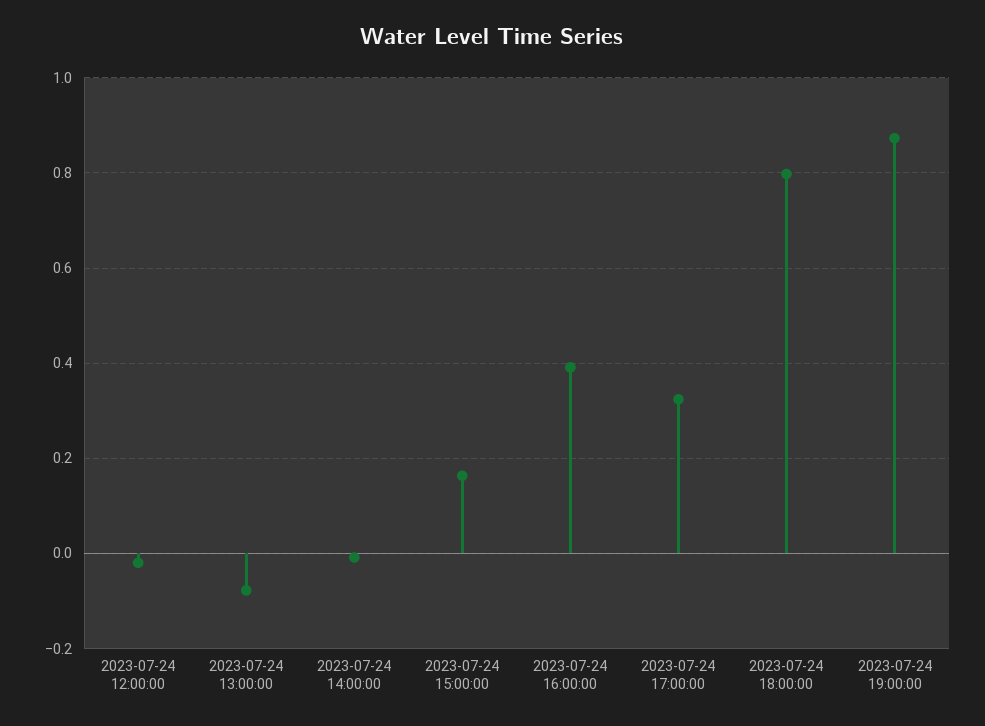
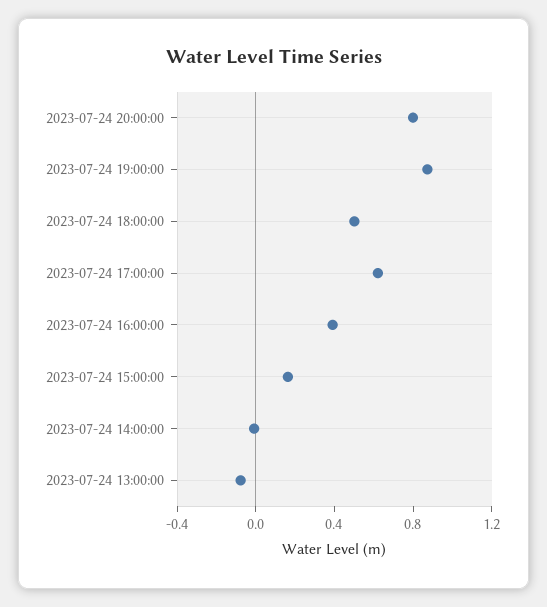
2023-07-24 12:00:00: -0.02 -> none
2023-07-24 17:00:00: 0.32 -> 0.6
2023-07-24 18:00:00: 0.8 -> 0.5
2023-07-24 20:00:00: none -> 0.8

